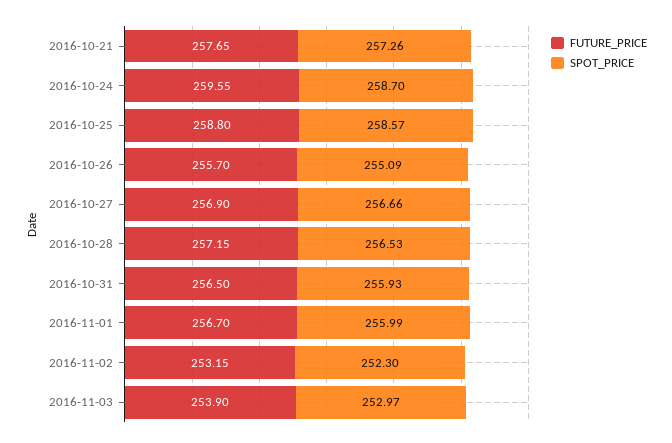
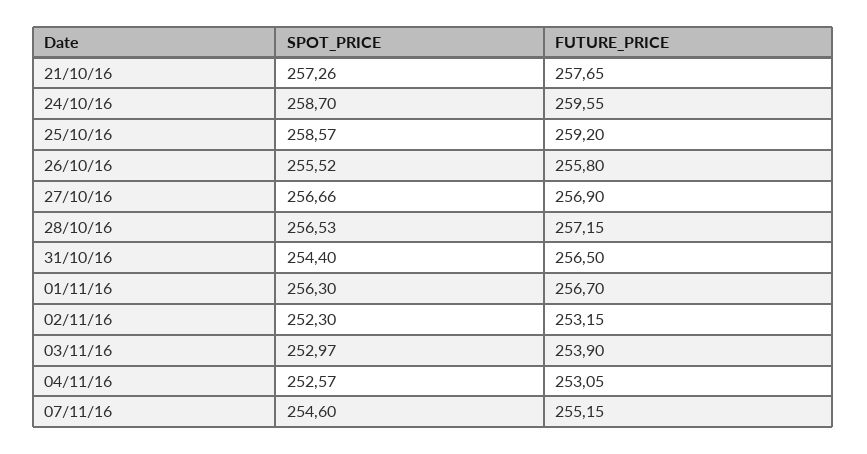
FUTURE_PRICE, 2016-10-25: 258.8 -> 259.2
FUTURE_PRICE, 2016-10-26: 255.7 -> 255.8
SPOT_PRICE, 2016-10-26: 255.09 -> 255.52
SPOT_PRICE, 2016-10-31: 255.93 -> 254.4
SPOT_PRICE, 2016-11-01: 255.99 -> 256.3
SPOT_PRICE, 04/11/16: none -> 252.57
FUTURE_PRICE, 04/11/16: none -> 253.05
SPOT_PRICE, 07/11/16: none -> 254.6
FUTURE_PRICE, 07/11/16: none -> 255.15

